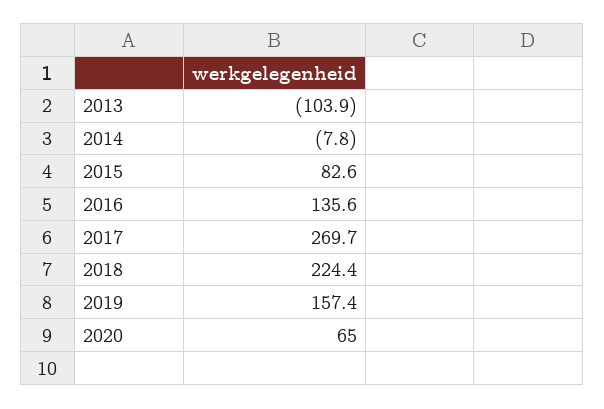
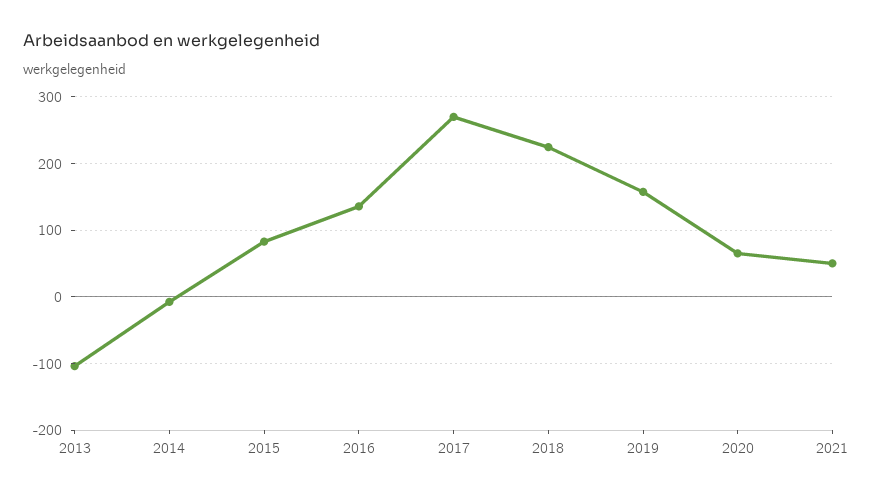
2021: none -> 50

